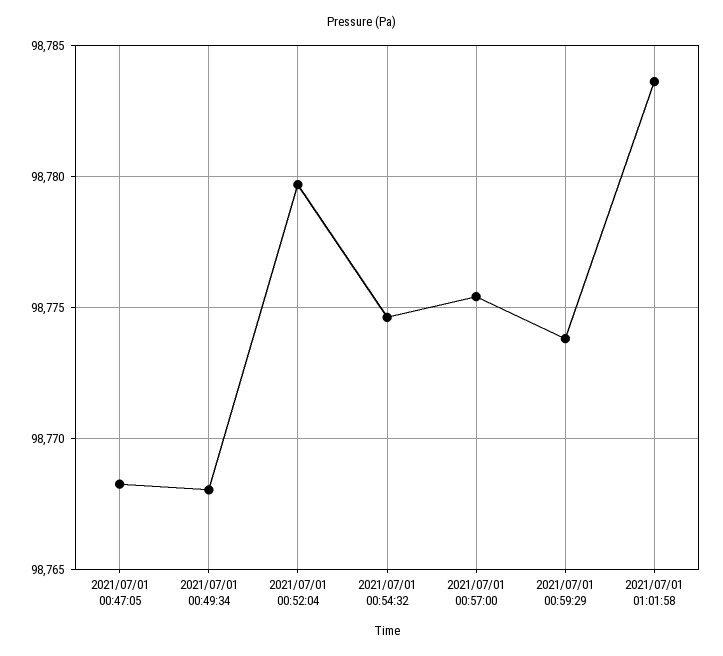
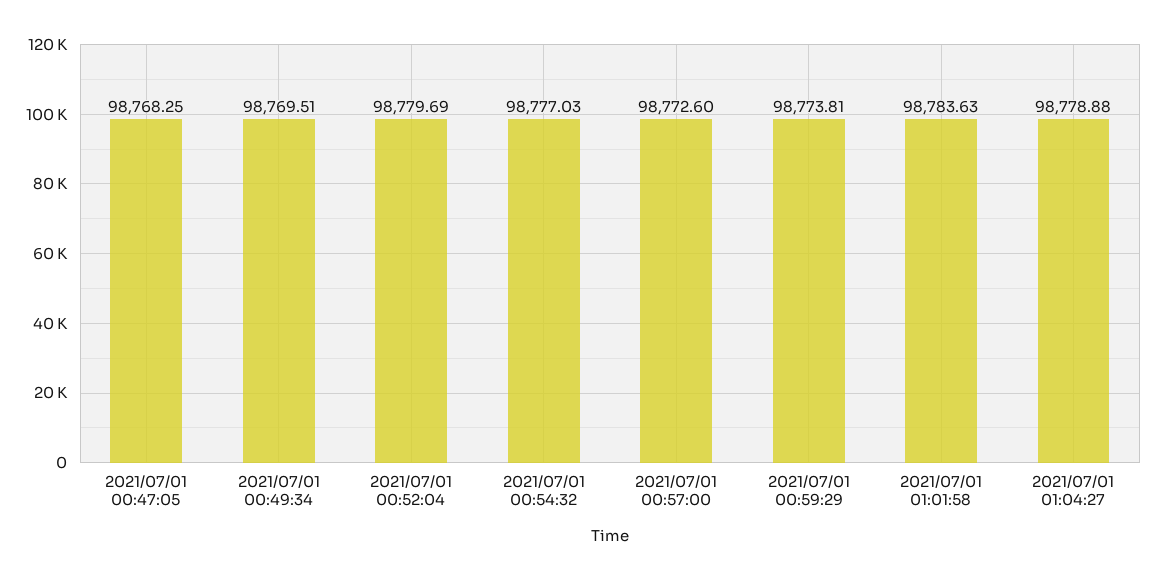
2021/07/01 00:49:34: 98768 -> 98769.51
2021/07/01 00:54:32: 98774.5 -> 98777.03
2021/07/01 00:57:00: 98775.5 -> 98772.6
2021/07/01 01:04:27: none -> 98778.88

